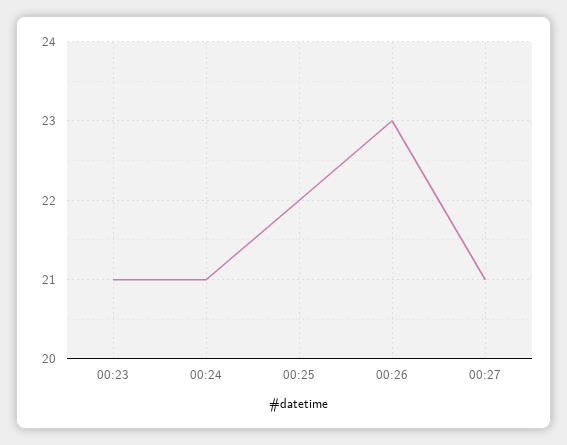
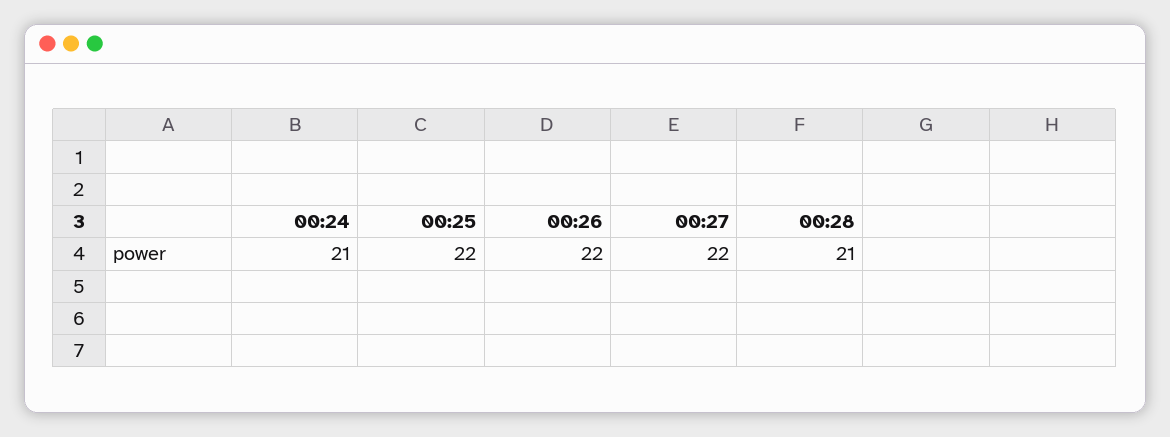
00:23: 21 -> none
00:26: 23 -> 22
00:27: 21 -> 22
00:28: none -> 21

